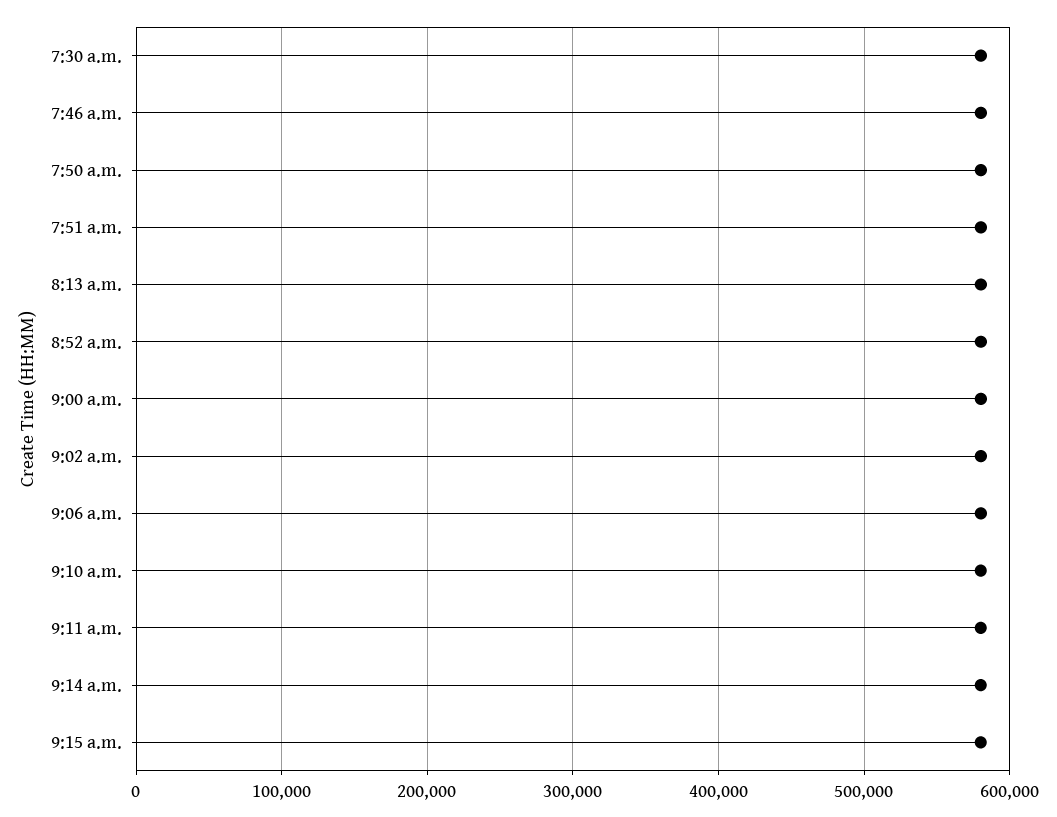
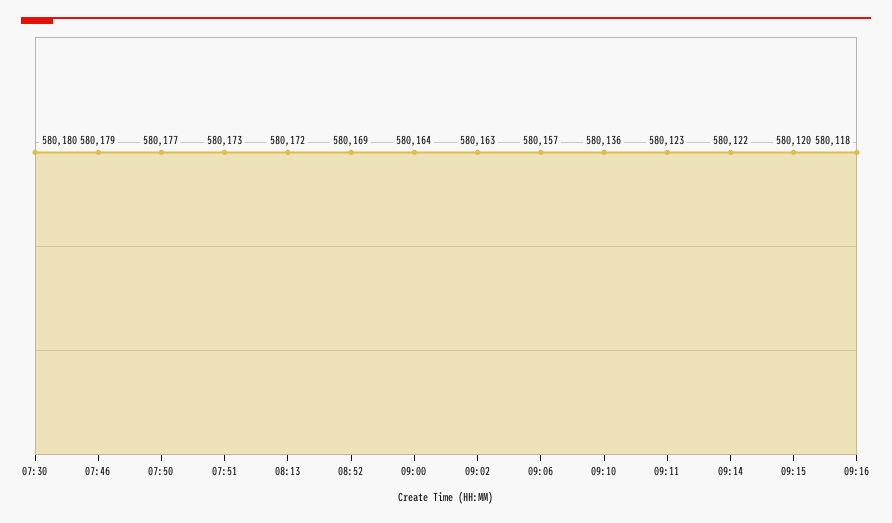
09:16: none -> 580118

